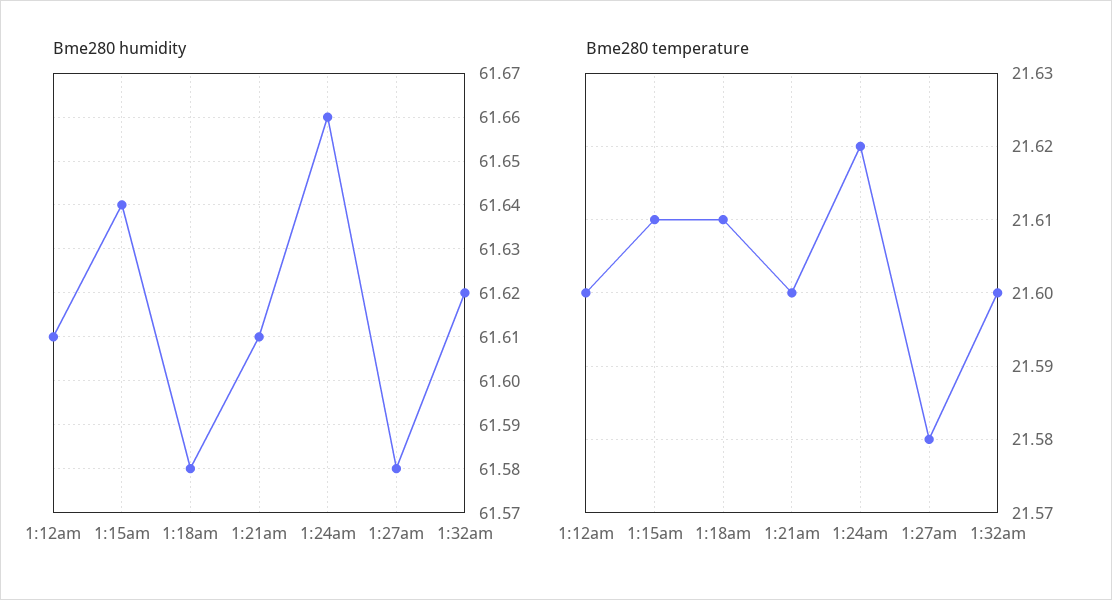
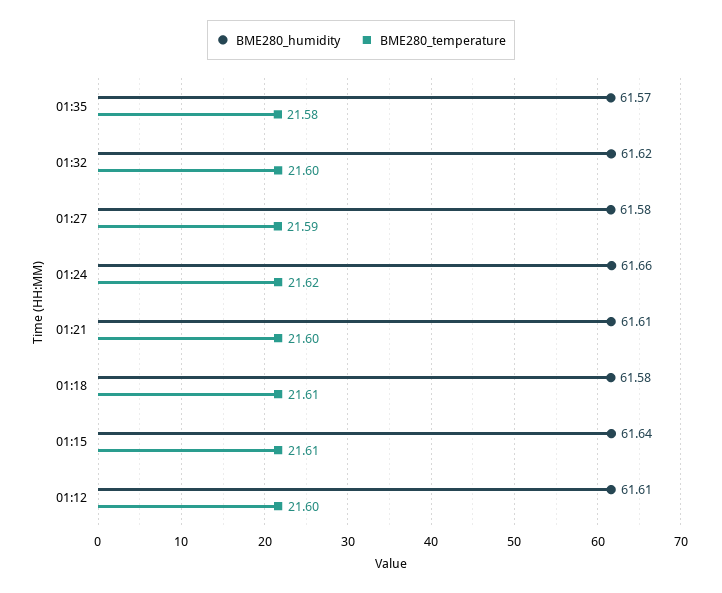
Bme280 temperature, 1:27am: 21.58 -> 21.59
Bme280 humidity, 01:35: none -> 61.57
Bme280 temperature, 01:35: none -> 21.58

